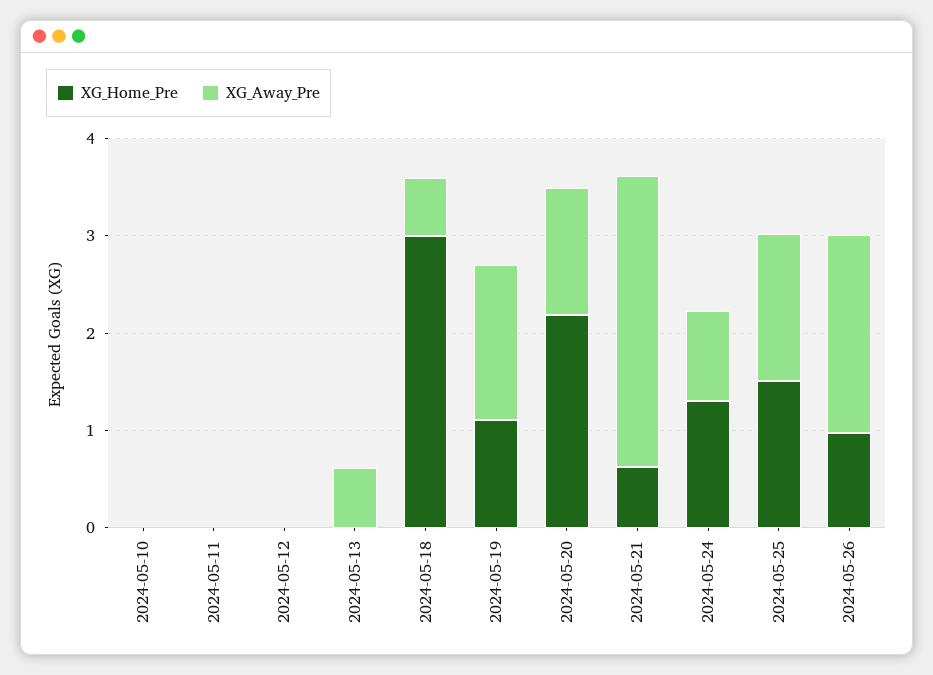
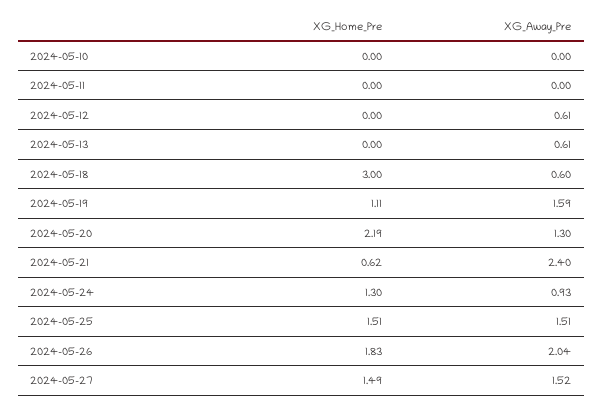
XG_Away_Pre, 2024-05-12: 0 -> 0.61
XG_Away_Pre, 2024-05-21: 3 -> 2.4
XG_Home_Pre, 2024-05-26: 1 -> 1.83
XG_Home_Pre, 2024-05-27: none -> 1.49
XG_Away_Pre, 2024-05-27: none -> 1.52

